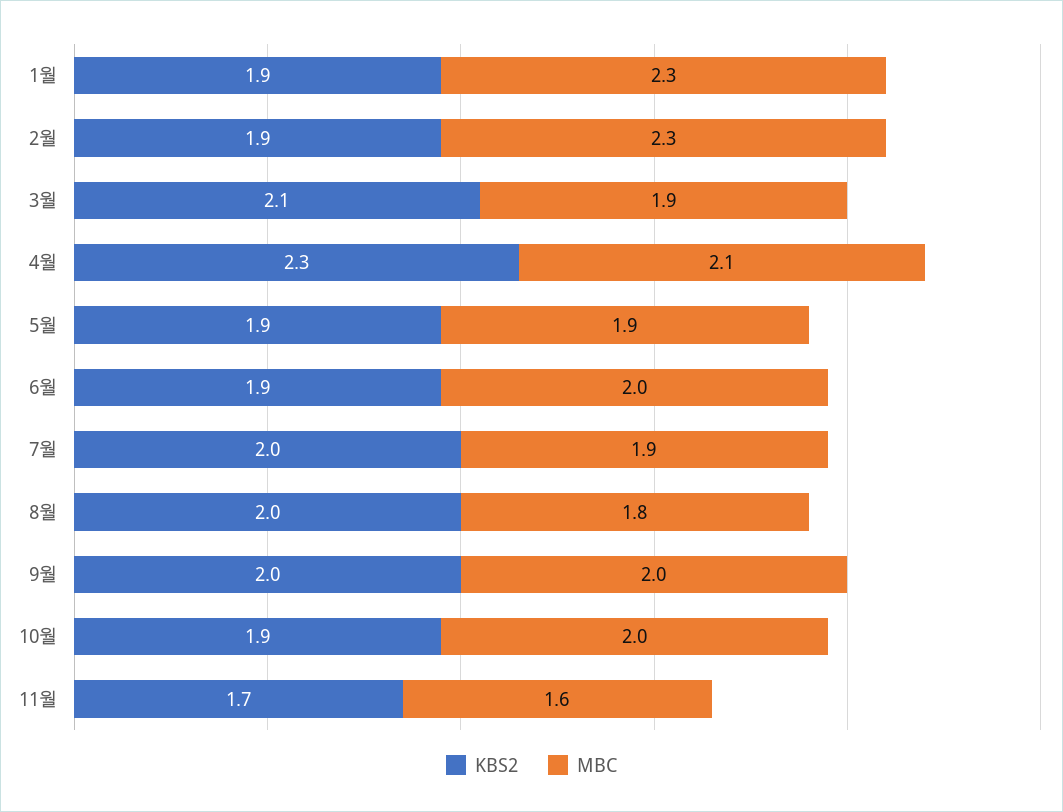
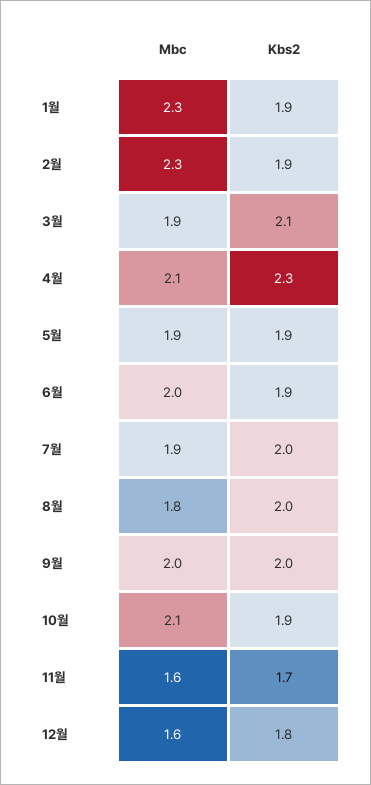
MBC, 10월: 2 -> 2.1
MBC, 12월: none -> 1.6
KBS2, 12월: none -> 1.8

